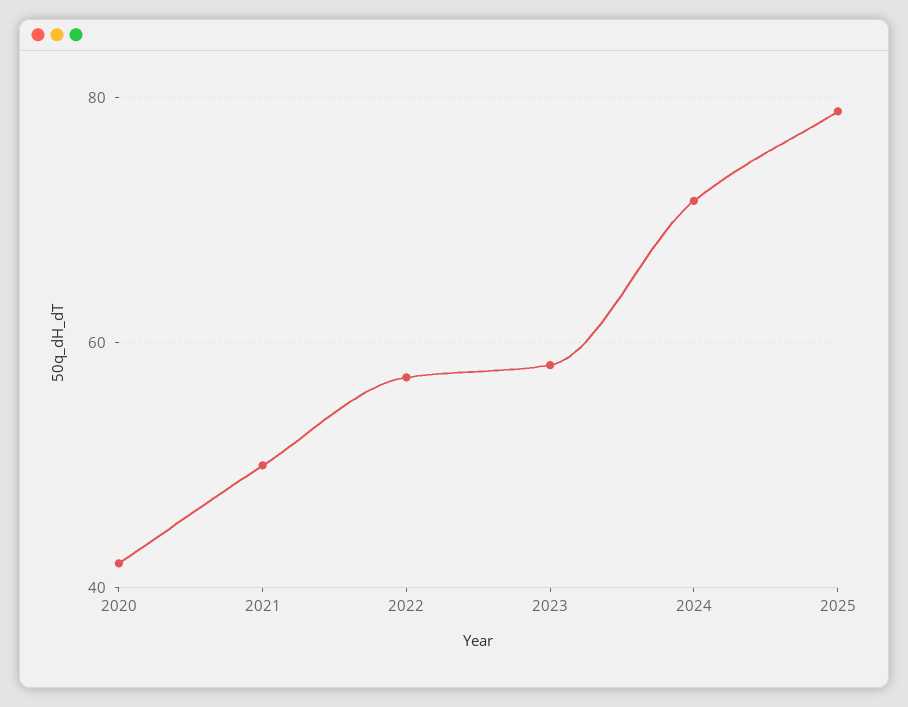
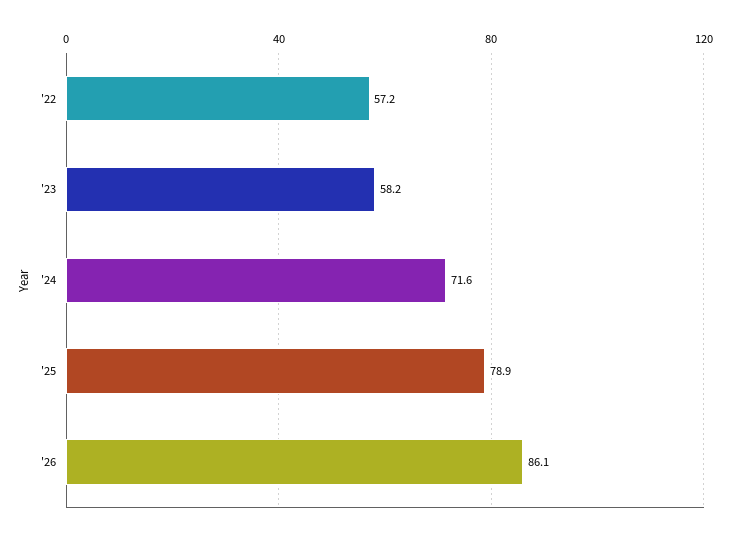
2020: 42 -> none
2021: 50 -> none
'26: none -> 86.1

